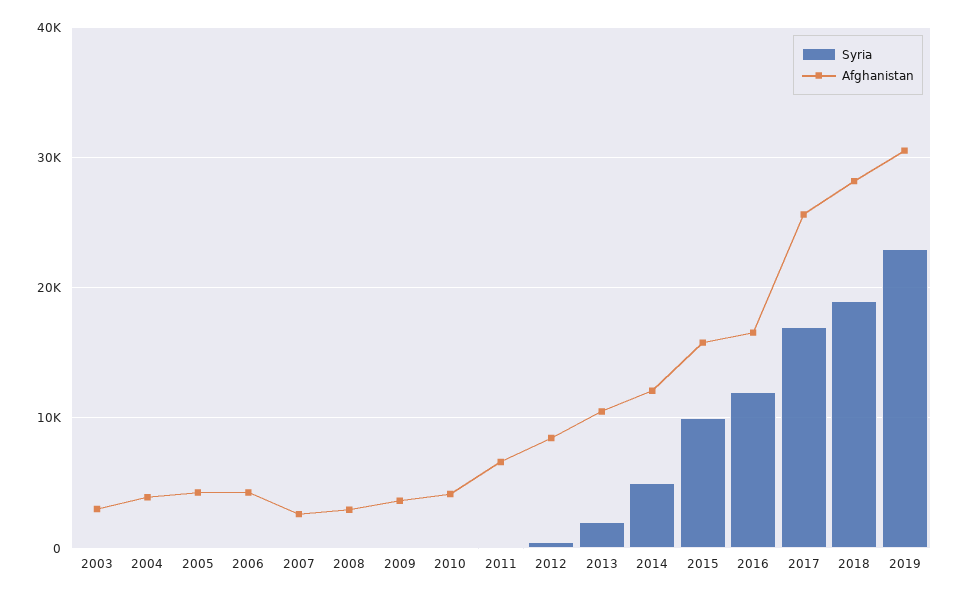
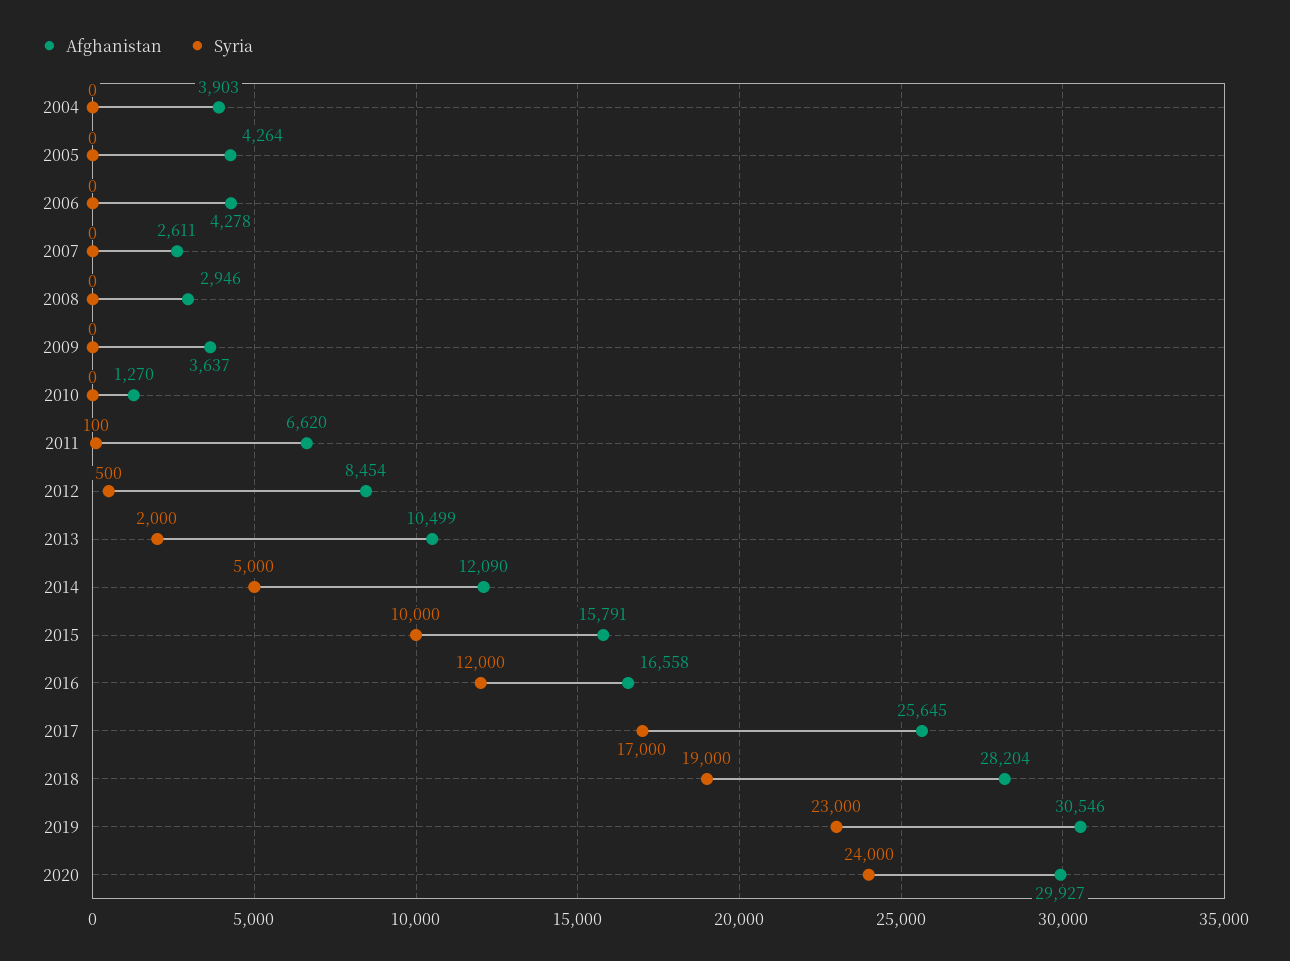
Syria, 2003: 0 -> none
Afghanistan, 2003: 3000 -> none
Afghanistan, 2010: 4000 -> 1270
Afghanistan, 2020: none -> 29927
Syria, 2020: none -> 24000

